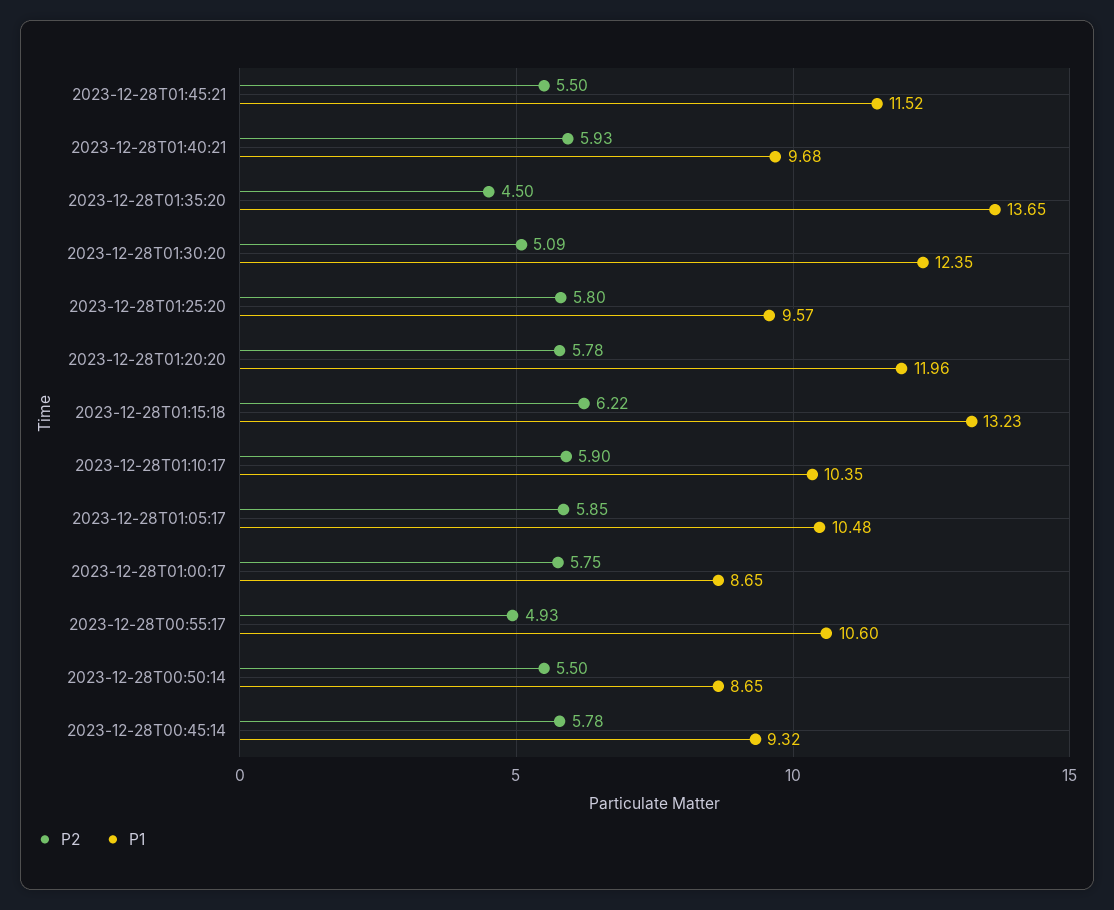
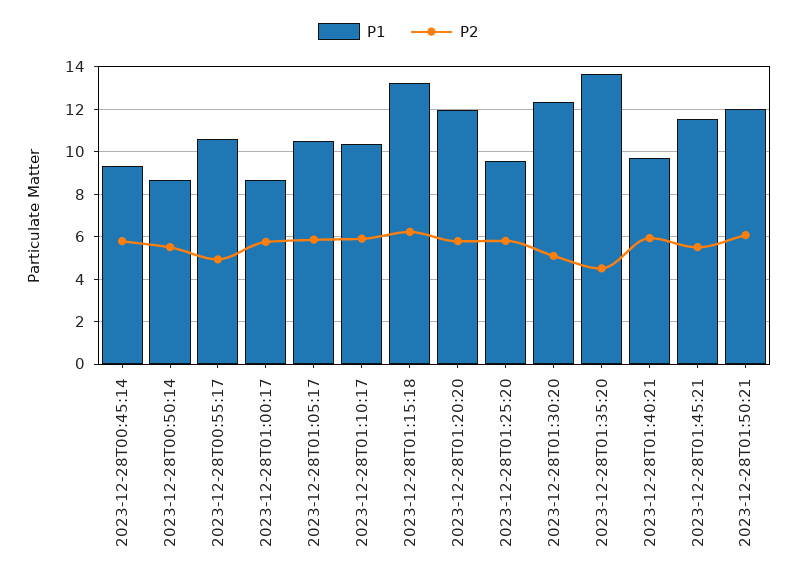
P1, 2023-12-28T01:50:21: none -> 12
P2, 2023-12-28T01:50:21: none -> 6

